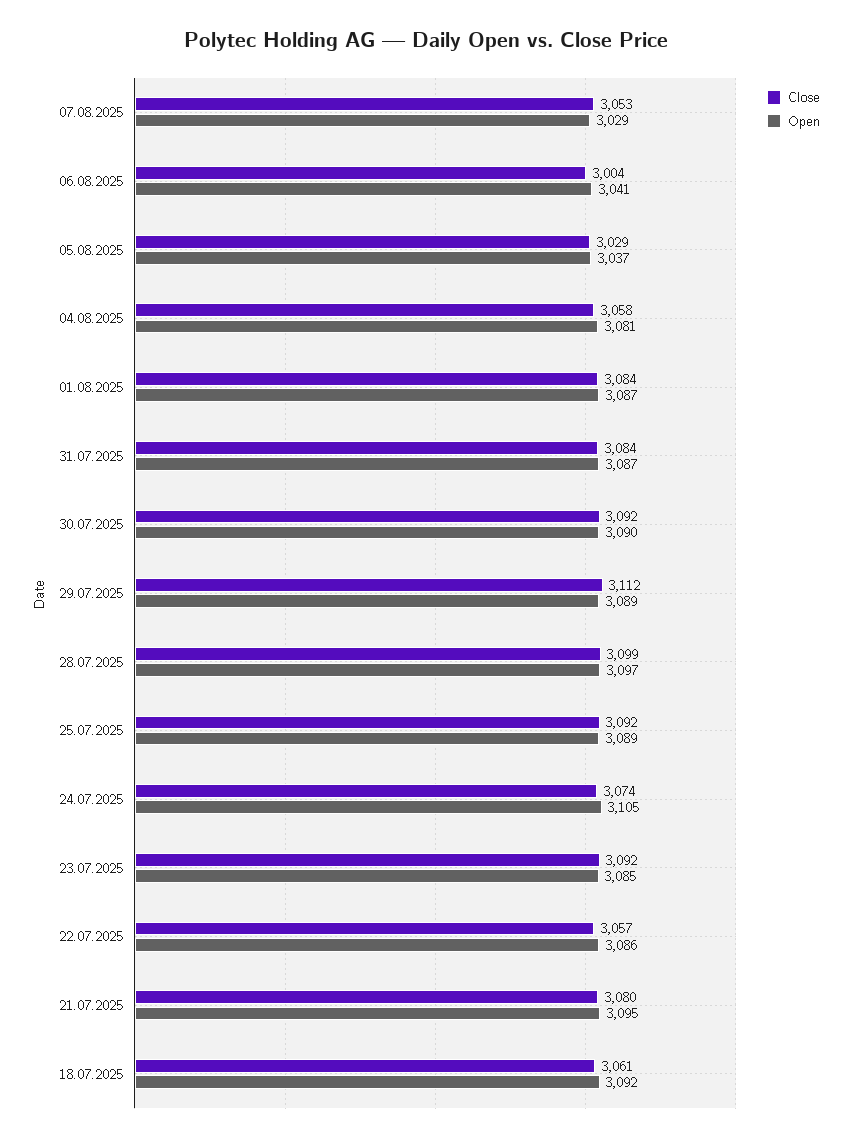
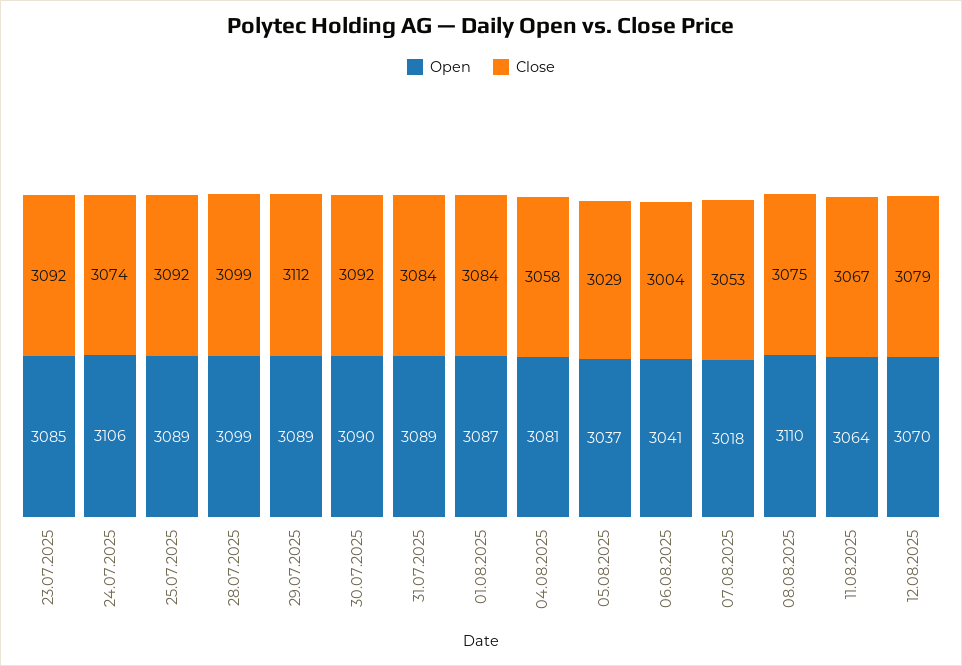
Open, 07.08.2025: 3029 -> 3018
Open, 31.07.2025: 3087 -> 3089
Open, 28.07.2025: 3097 -> 3099
Open, 24.07.2025: 3105 -> 3106
Close, 22.07.2025: 3057 -> none
Open, 22.07.2025: 3086 -> none
Close, 21.07.2025: 3080 -> none
Open, 21.07.2025: 3095 -> none
Close, 18.07.2025: 3061 -> none
Open, 18.07.2025: 3092 -> none
Open, 08.08.2025: none -> 3110
Close, 08.08.2025: none -> 3075
Open, 11.08.2025: none -> 3064
Close, 11.08.2025: none -> 3067
Open, 12.08.2025: none -> 3070
Close, 12.08.2025: none -> 3079

